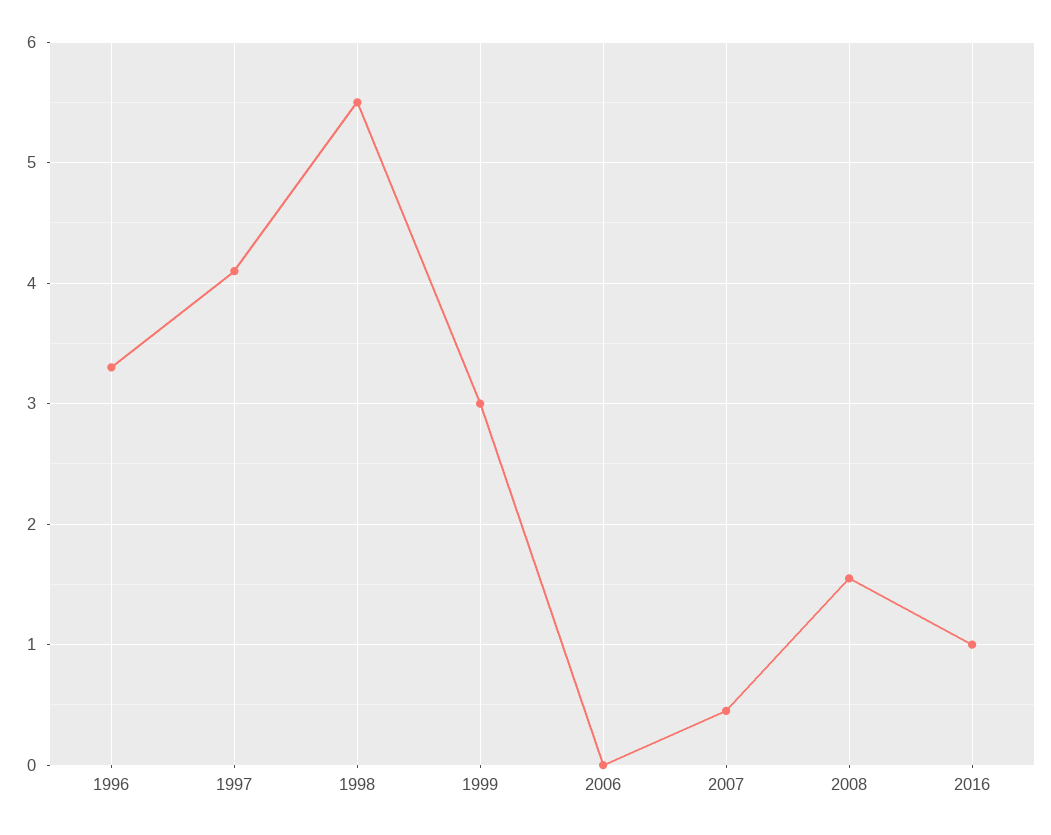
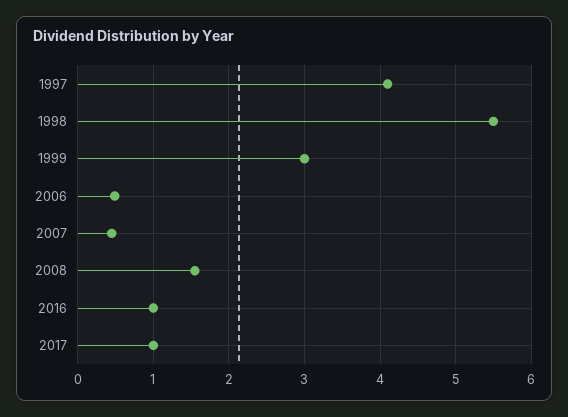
1996: 3.3 -> none
2006: 0 -> 0.5
2017: none -> 1

